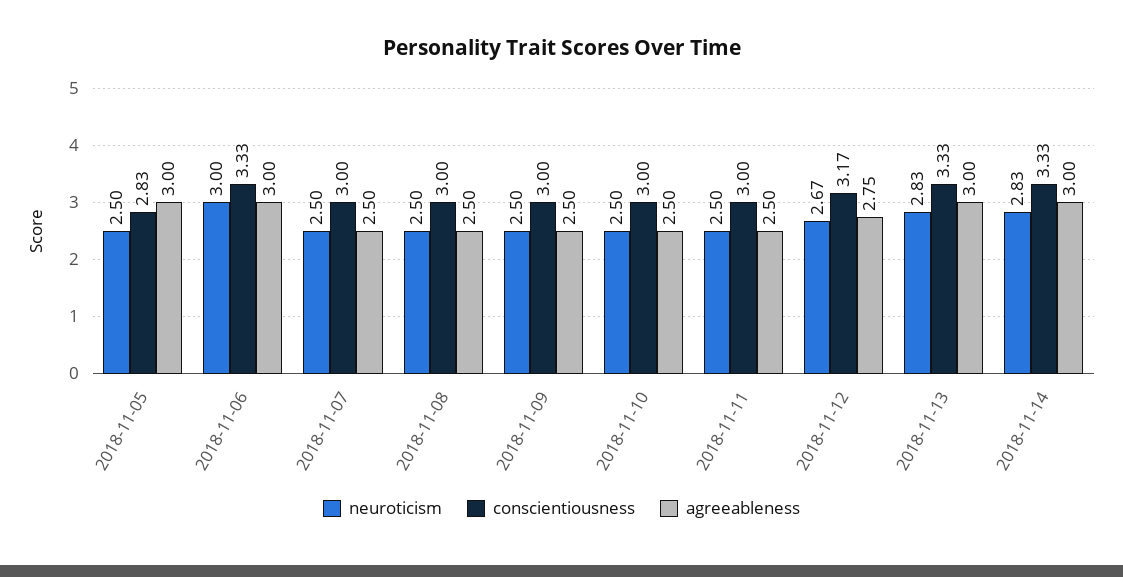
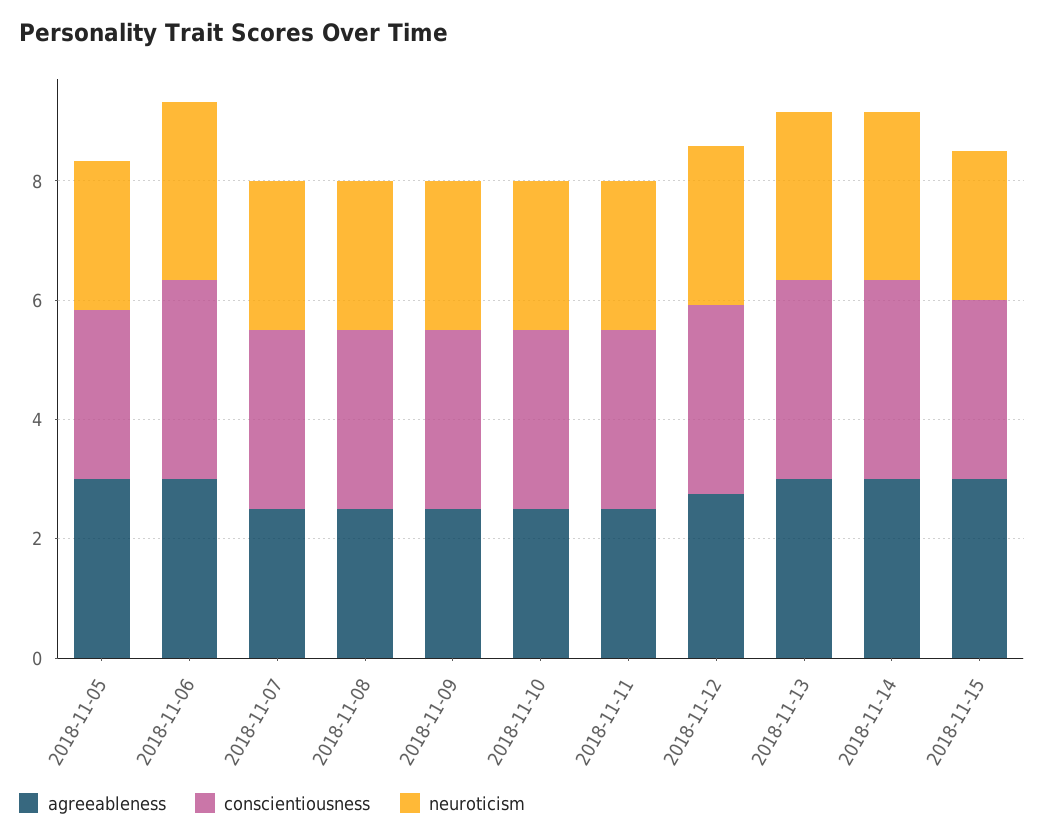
agreeableness, 2018-11-15: none -> 3
conscientiousness, 2018-11-15: none -> 3
neuroticism, 2018-11-15: none -> 2.5

